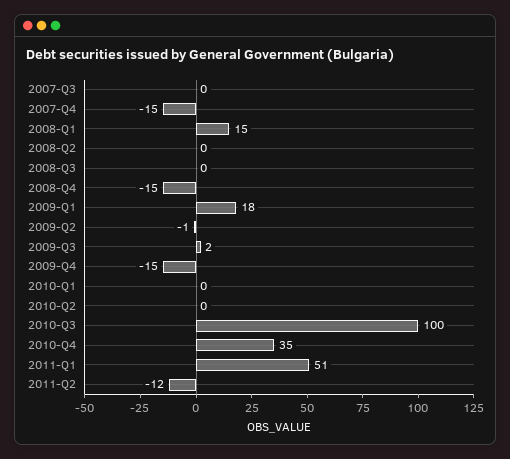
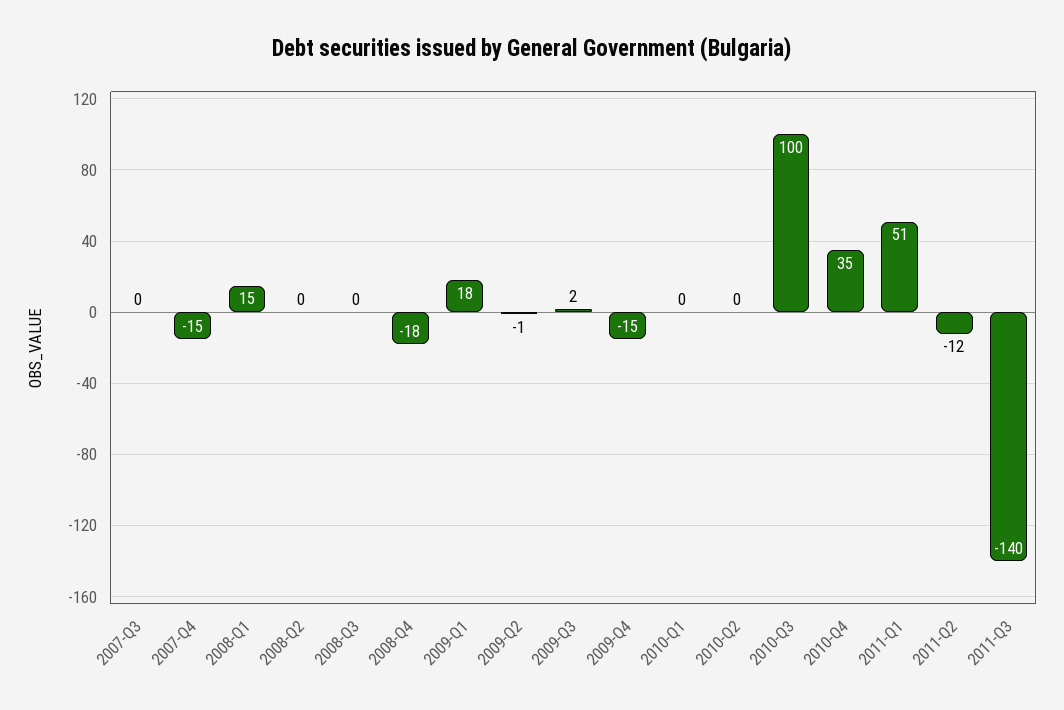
2008-Q4: -15 -> -18
2011-Q3: none -> -140

